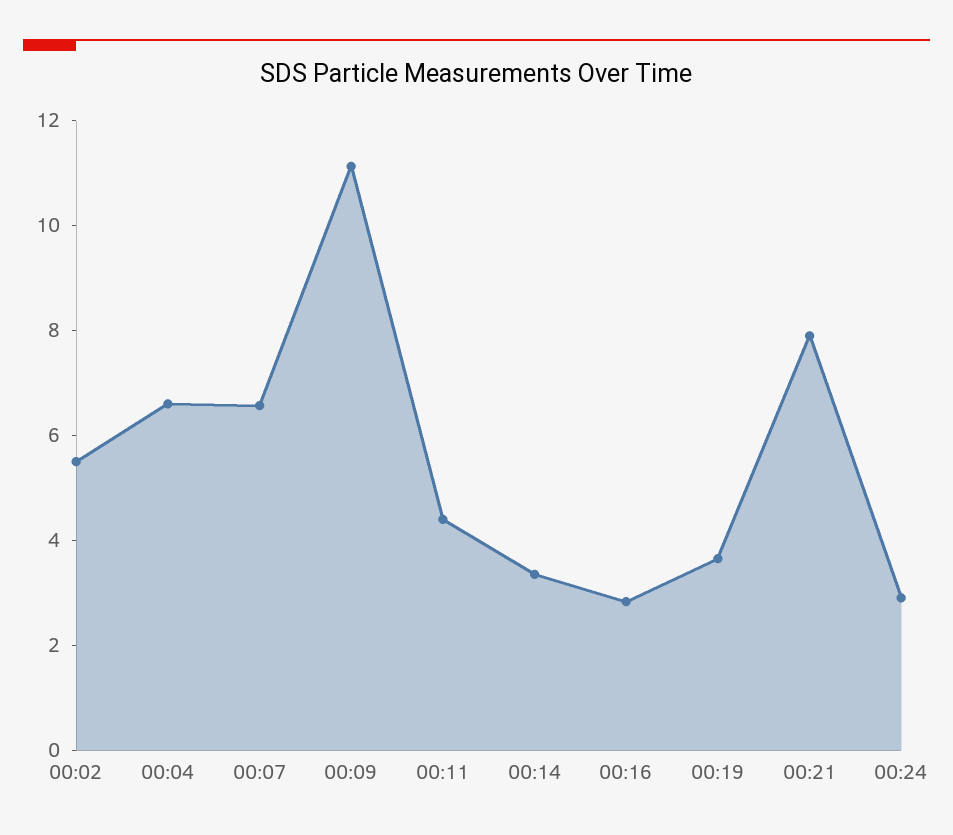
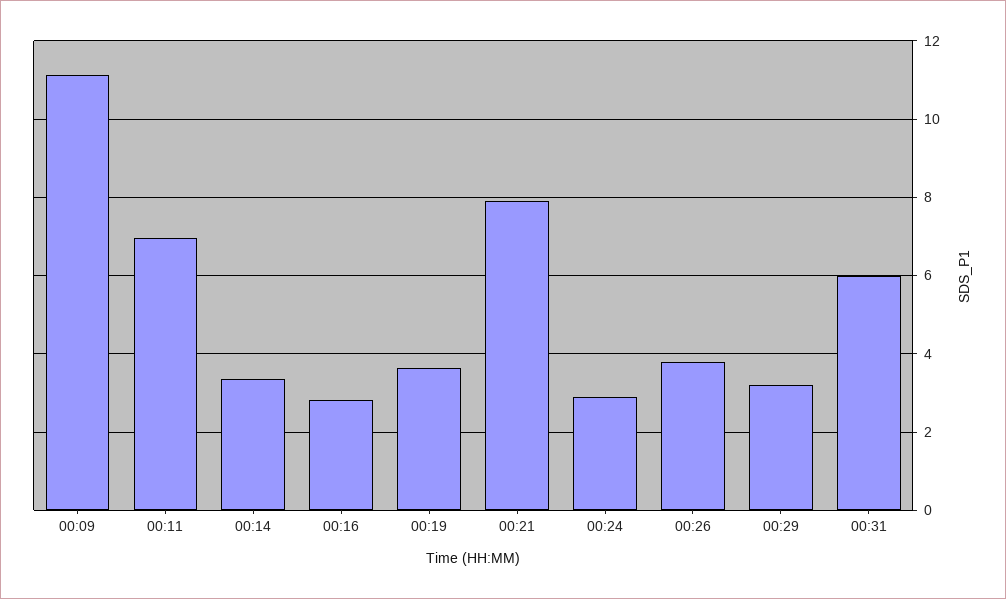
00:02: 5.5 -> none
00:04: 6.5 -> none
00:07: 6.5 -> none
00:11: 4.5 -> 7
00:26: none -> 3.8
00:29: none -> 3.2
00:31: none -> 6

